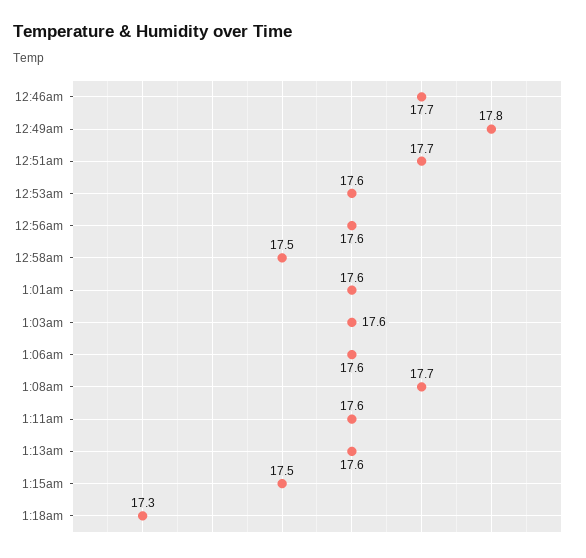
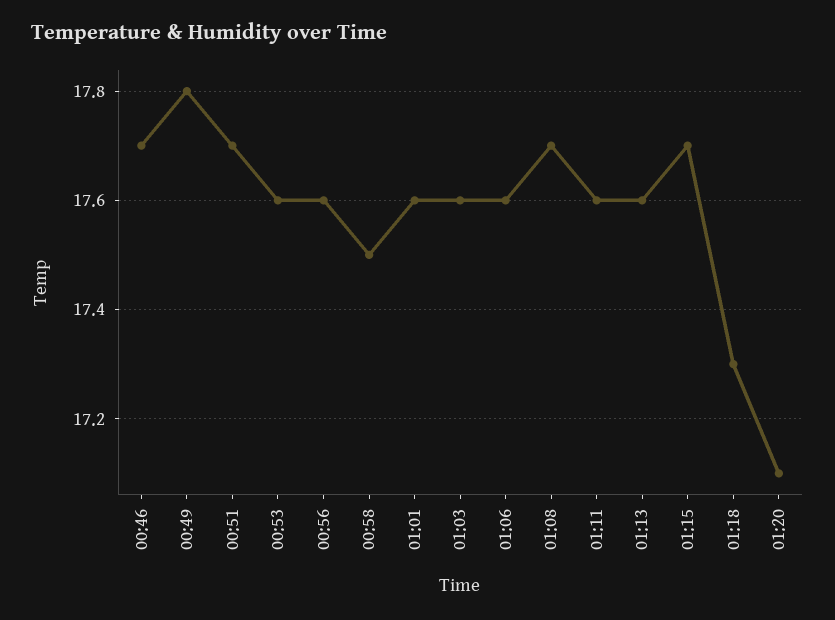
1:15am: 17.5 -> 17.7
01:20: none -> 17.1

